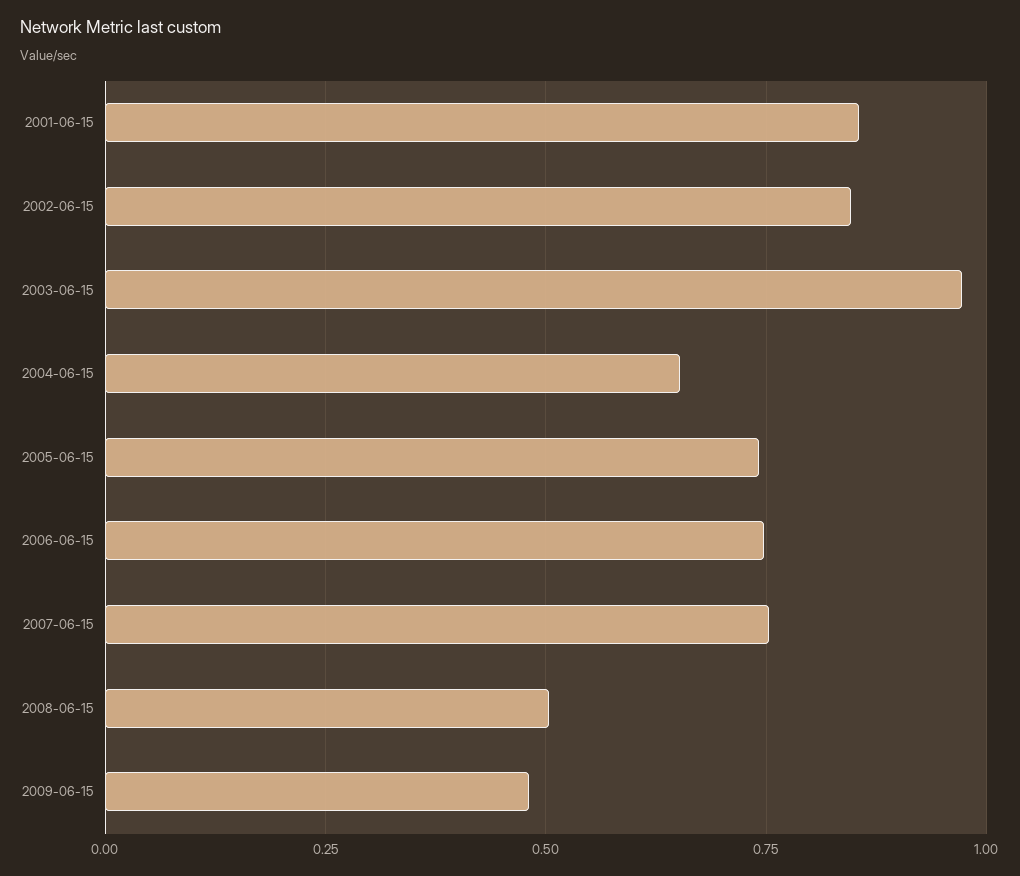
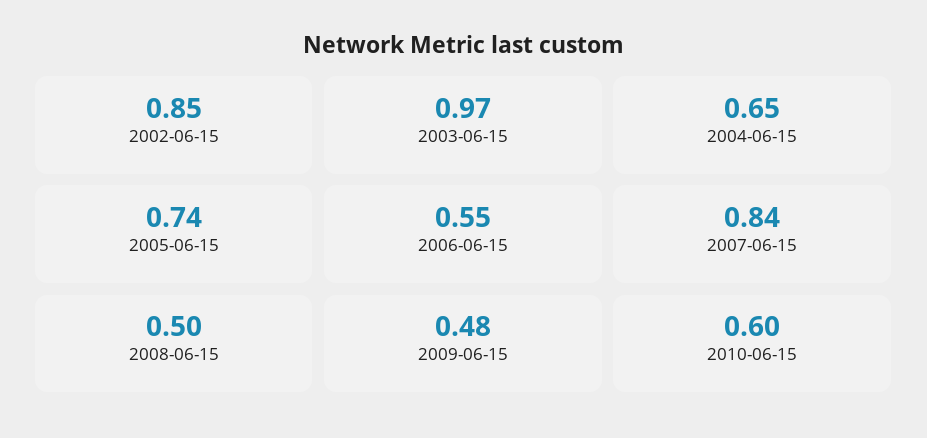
2001-06-15: 0.85 -> none
2006-06-15: 0.75 -> 0.55
2007-06-15: 0.75 -> 0.84
2010-06-15: none -> 0.6

